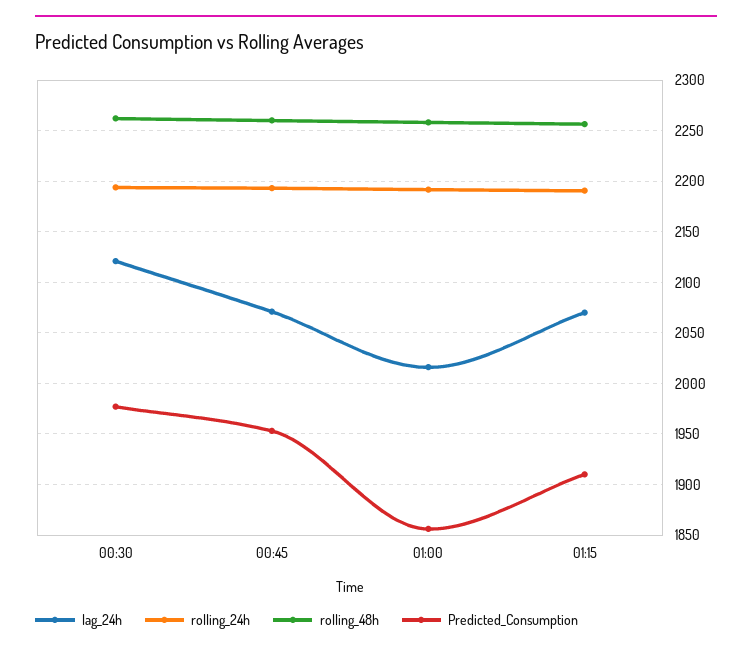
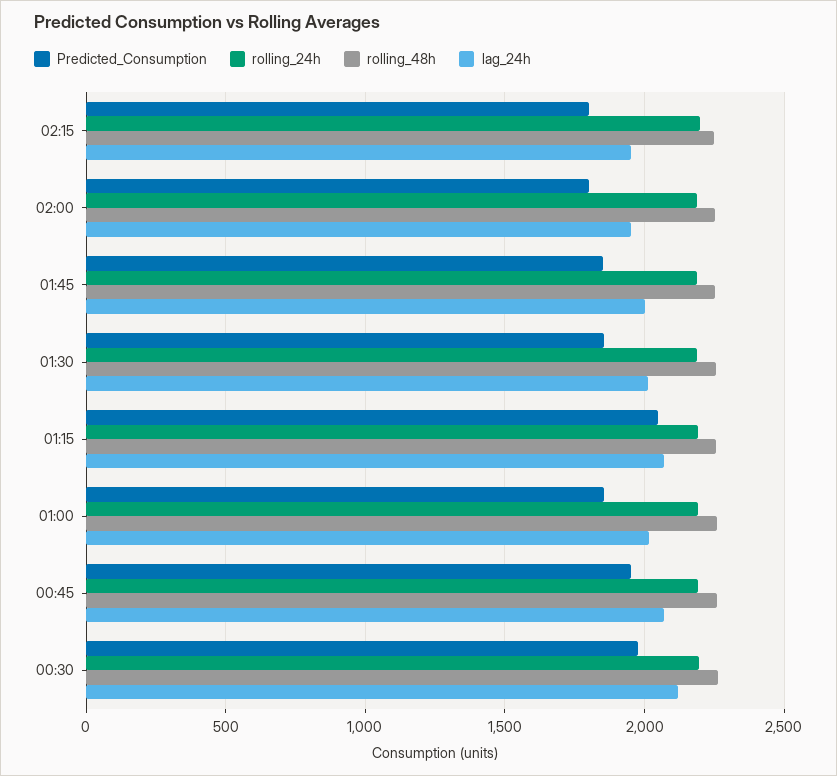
Predicted_Consumption, 01:15: 1910 -> 2050
Predicted_Consumption, 02:15: none -> 1800
rolling_24h, 02:15: none -> 2200
rolling_48h, 02:15: none -> 2250
lag_24h, 02:15: none -> 1950
Predicted_Consumption, 02:00: none -> 1800
rolling_24h, 02:00: none -> 2200
rolling_48h, 02:00: none -> 2250
lag_24h, 02:00: none -> 1950
Predicted_Consumption, 01:45: none -> 1850
rolling_24h, 01:45: none -> 2200
rolling_48h, 01:45: none -> 2250
lag_24h, 01:45: none -> 2000
Predicted_Consumption, 01:30: none -> 1850
rolling_24h, 01:30: none -> 2200
rolling_48h, 01:30: none -> 2250
lag_24h, 01:30: none -> 2000

